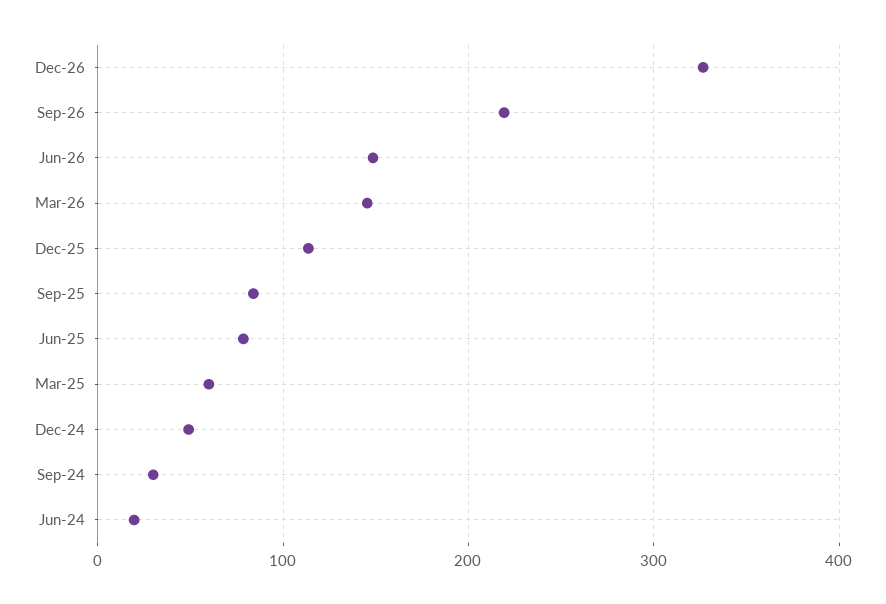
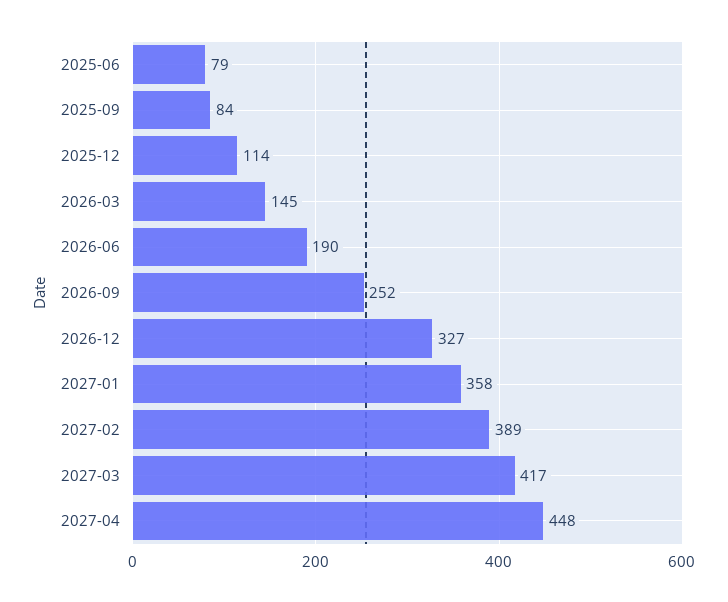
Sep-26: 220 -> 252
Jun-26: 150 -> 190
Mar-25: 60 -> none
Dec-24: 50 -> none
Sep-24: 30 -> none
Jun-24: 20 -> none
2027-01: none -> 358
2027-02: none -> 389
2027-03: none -> 417
2027-04: none -> 448

